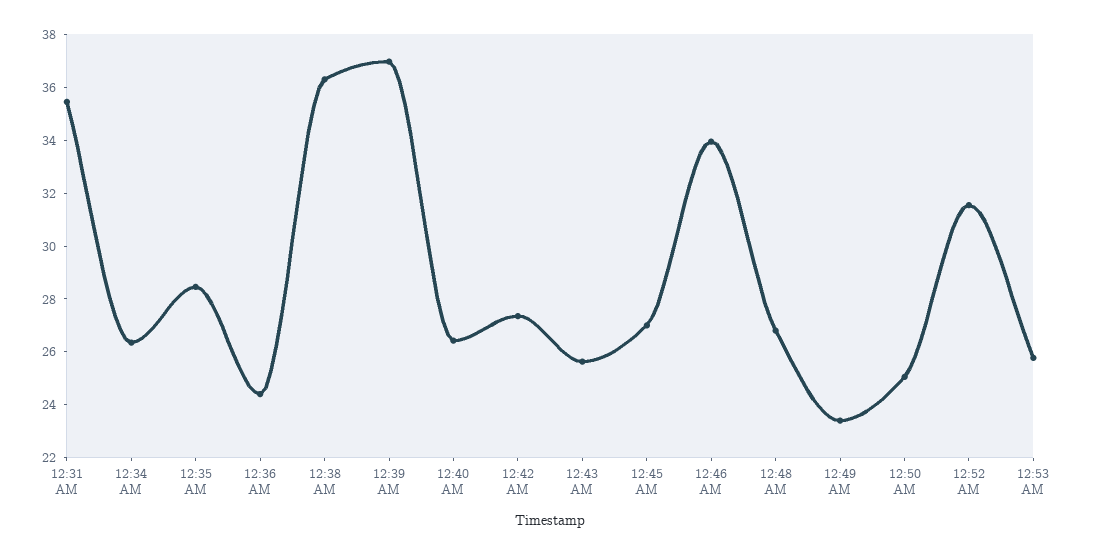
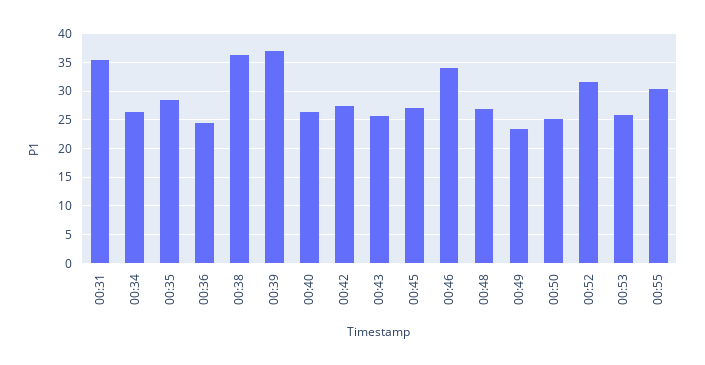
00:55: none -> 30

